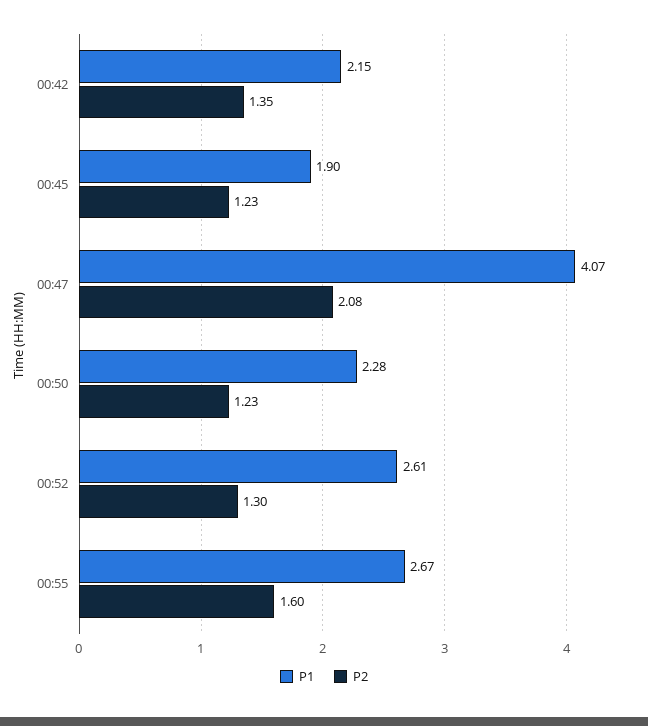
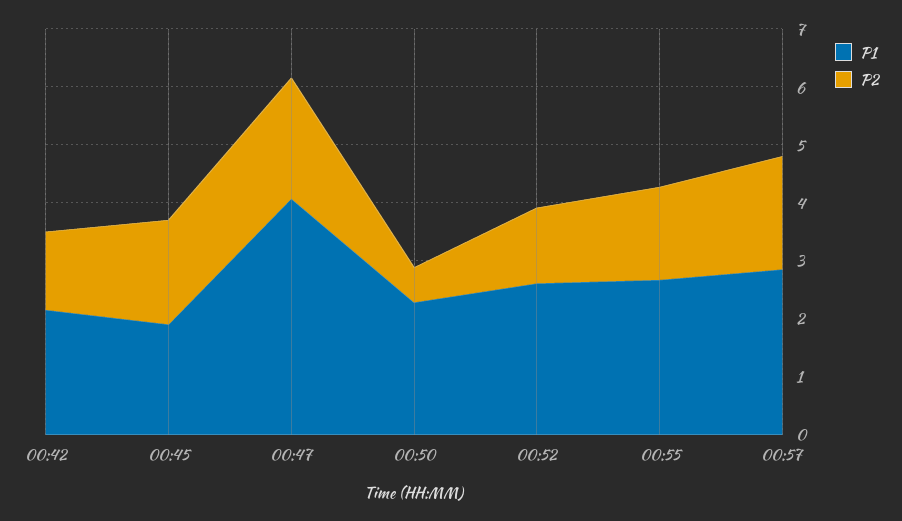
P2, 00:45: 1.23 -> 1.8
P2, 00:50: 1.23 -> 0.6
P1, 00:57: none -> 2.8
P2, 00:57: none -> 2

